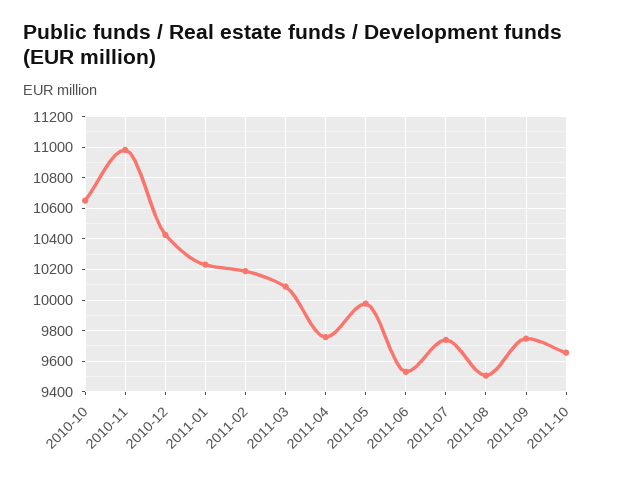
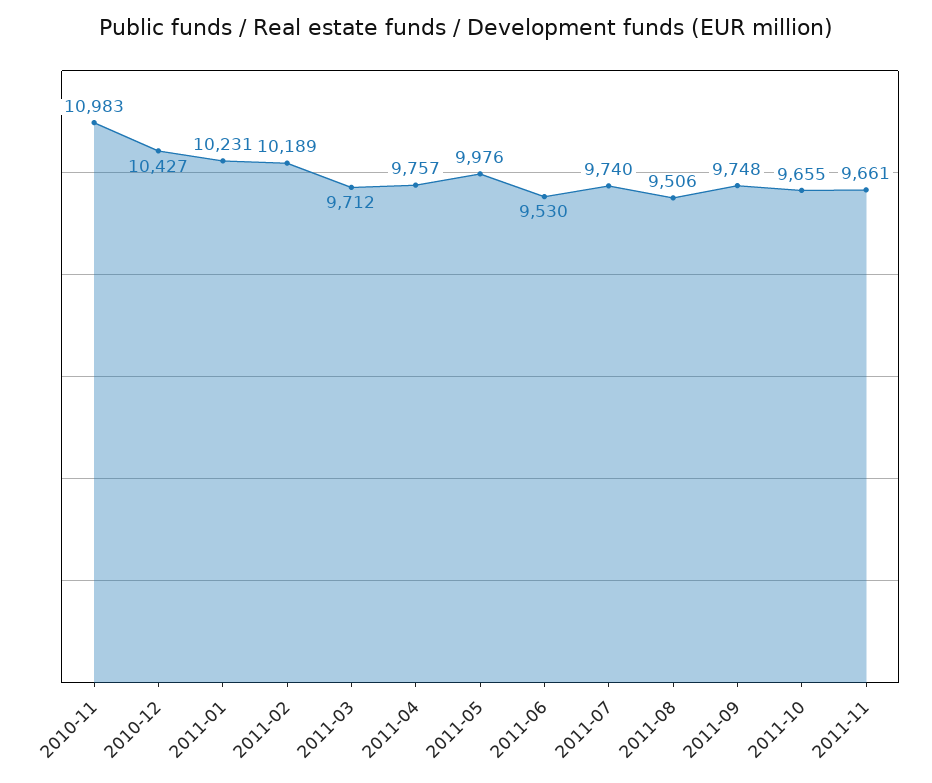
2010-10: 10650 -> none
2011-03: 10100 -> 9712
2011-11: none -> 9661

